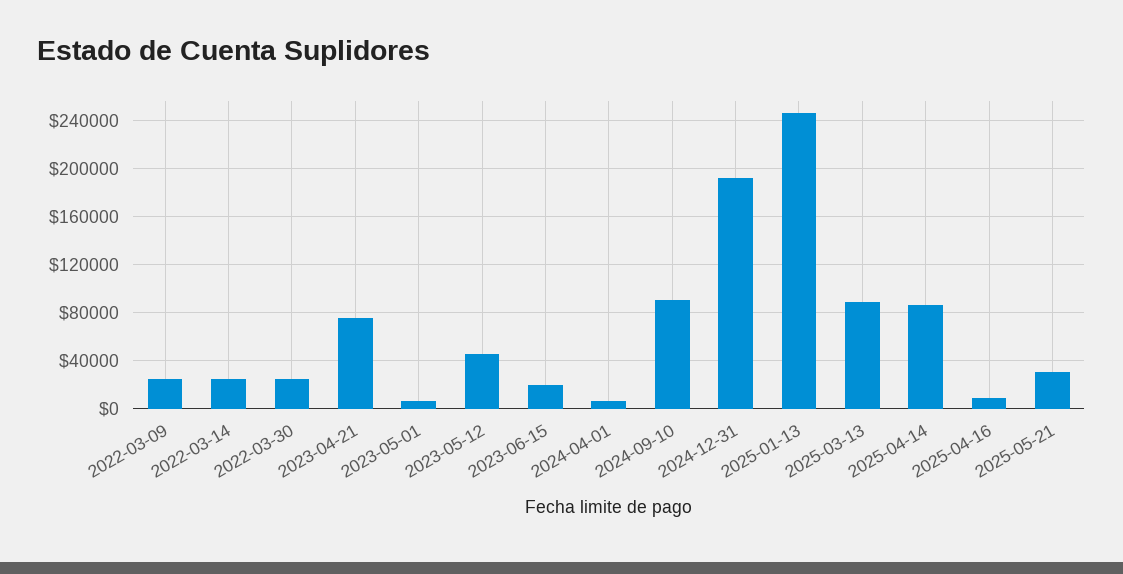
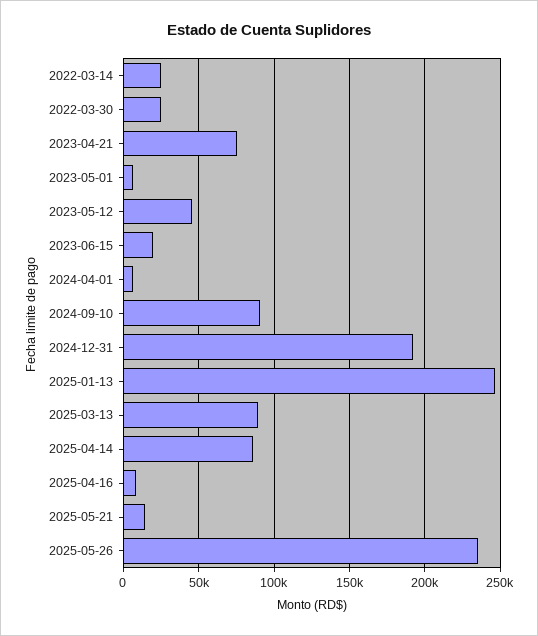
2022-03-09: 25000 -> none
2025-05-21: 30000 -> 15000
2025-05-26: none -> 235000

